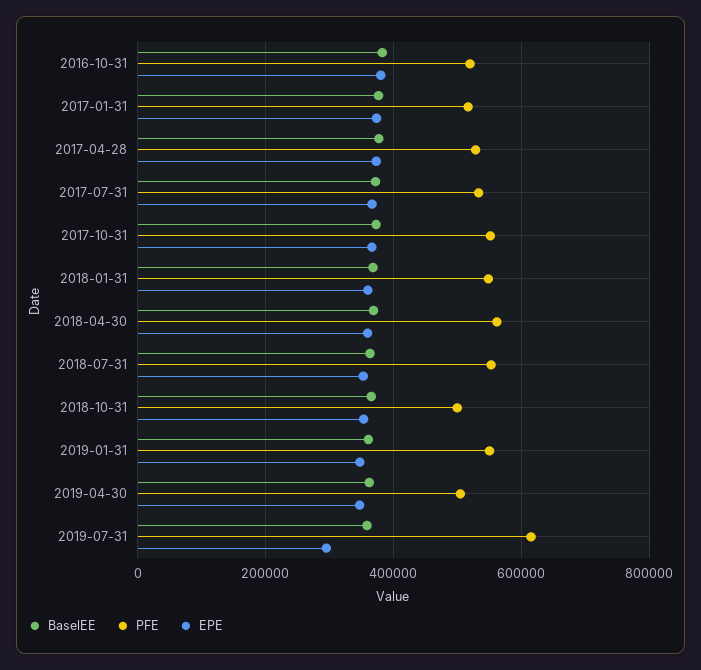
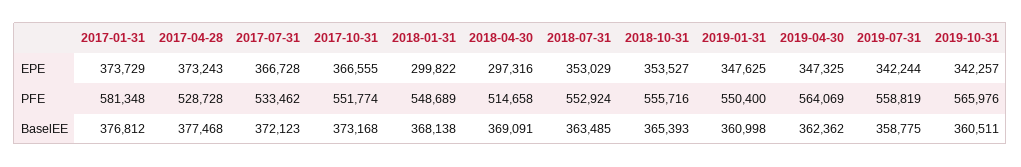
BaselEE, 2016-10-31: 380000 -> none
PFE, 2016-10-31: 520000 -> none
EPE, 2016-10-31: 380000 -> none
PFE, 2017-01-31: 520000 -> 581348
EPE, 2018-01-31: 360000 -> 299822
PFE, 2018-04-30: 560000 -> 514658
EPE, 2018-04-30: 360000 -> 297316
PFE, 2018-10-31: 500000 -> 555716
PFE, 2019-04-30: 500000 -> 564069
PFE, 2019-07-31: 620000 -> 558819
EPE, 2019-07-31: 300000 -> 342244
EPE, 2019-10-31: none -> 342257
PFE, 2019-10-31: none -> 565976
BaselEE, 2019-10-31: none -> 360511

